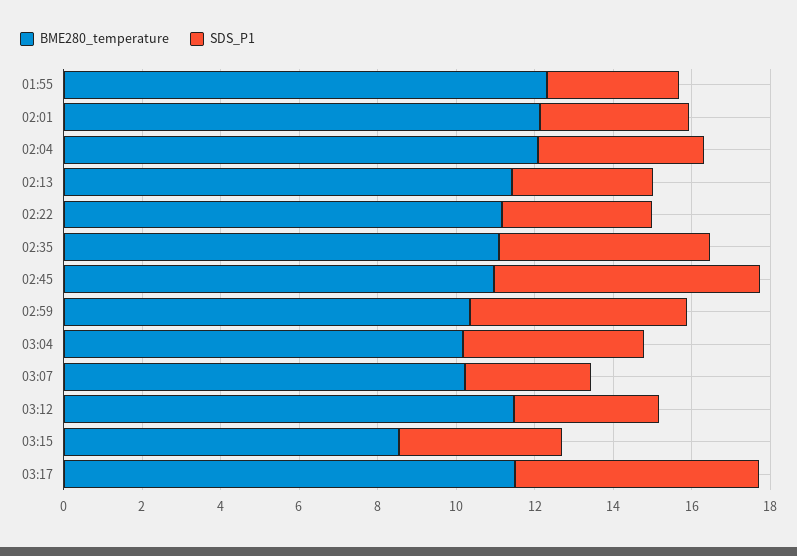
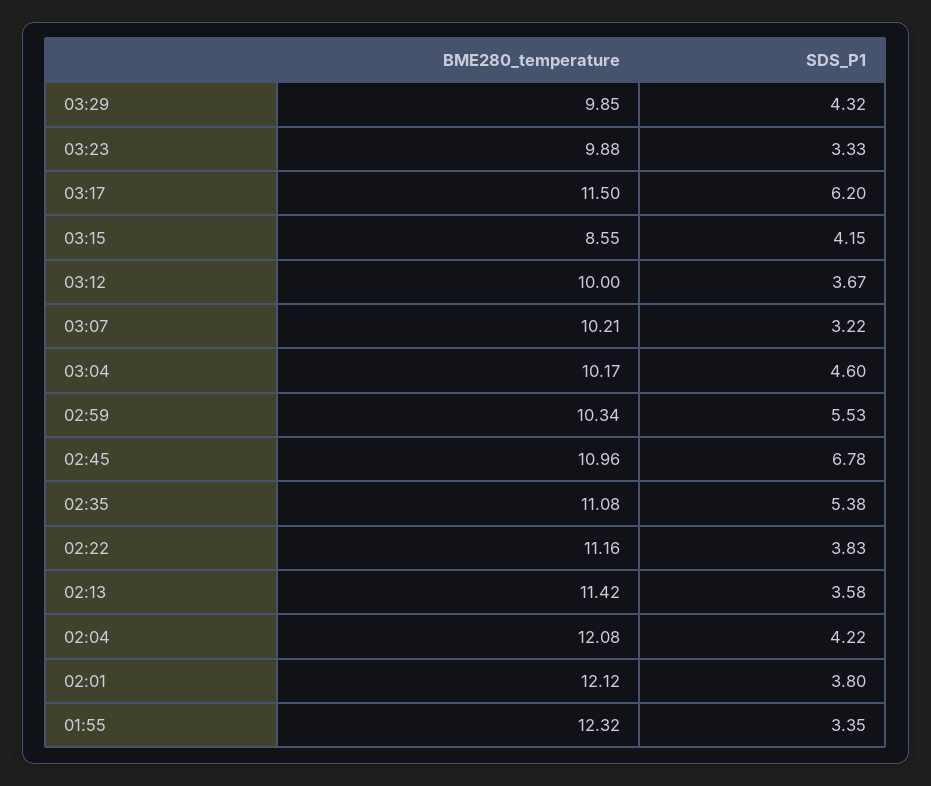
BME280_temperature, 03:12: 11.5 -> 10
BME280_temperature, 03:29: none -> 9.85
SDS_P1, 03:29: none -> 4.32
BME280_temperature, 03:23: none -> 9.88
SDS_P1, 03:23: none -> 3.33

